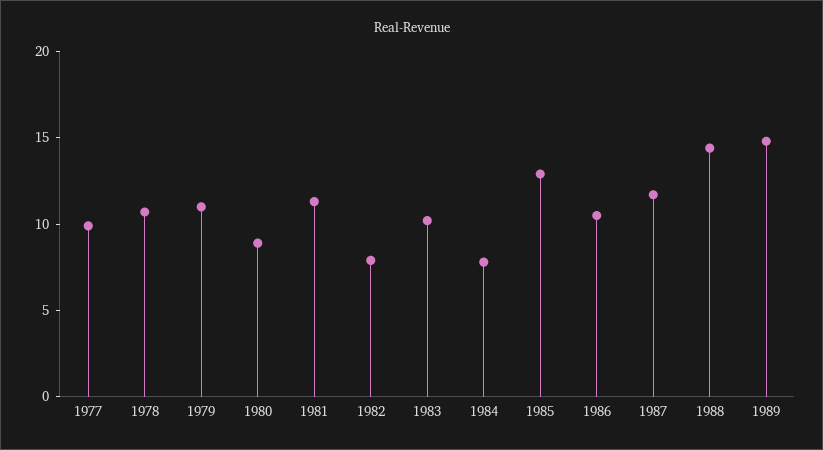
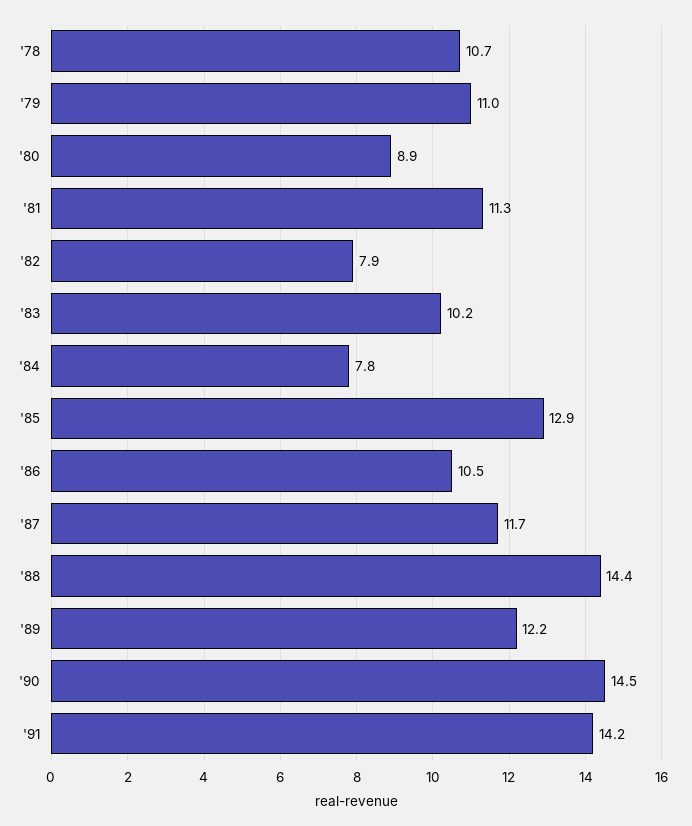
1977: 10 -> none
1989: 15 -> 12.2
'90: none -> 14.5
'91: none -> 14.2

